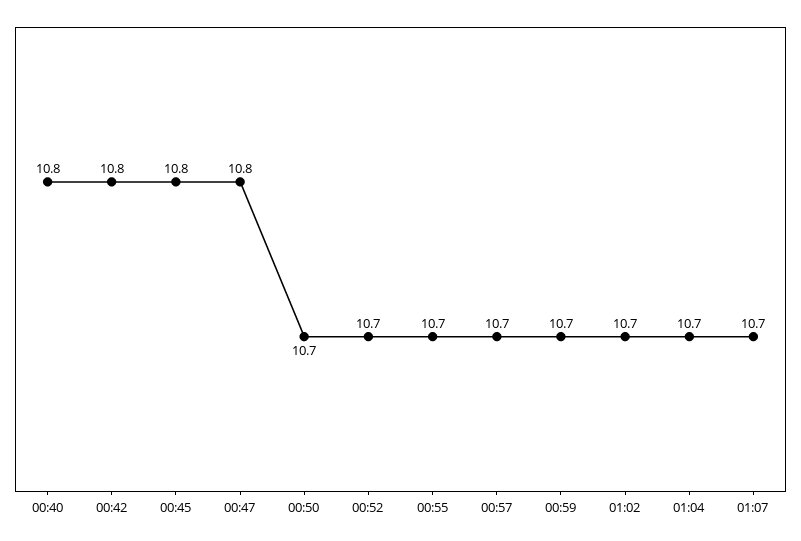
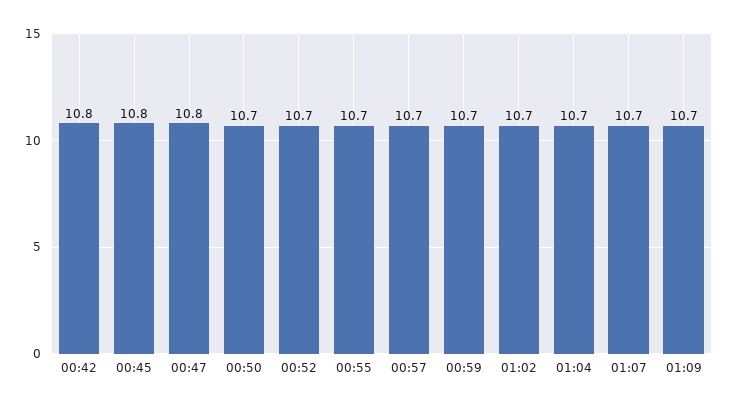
00:40: 10.8 -> none
01:09: none -> 10.7

